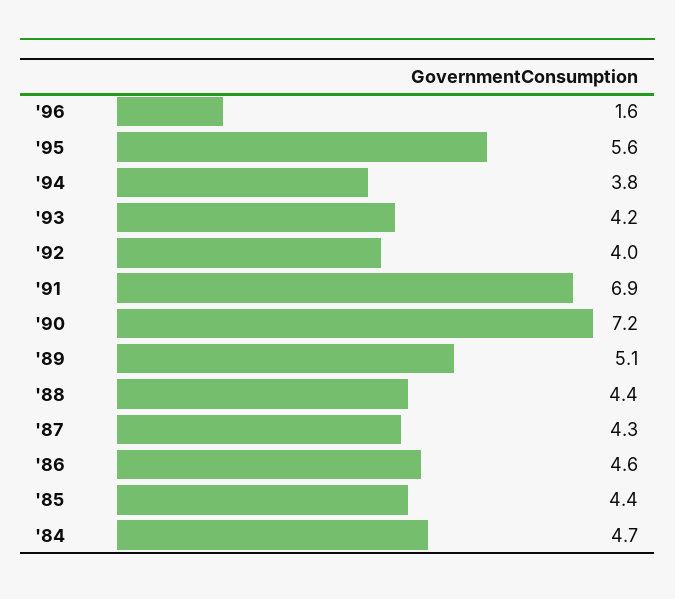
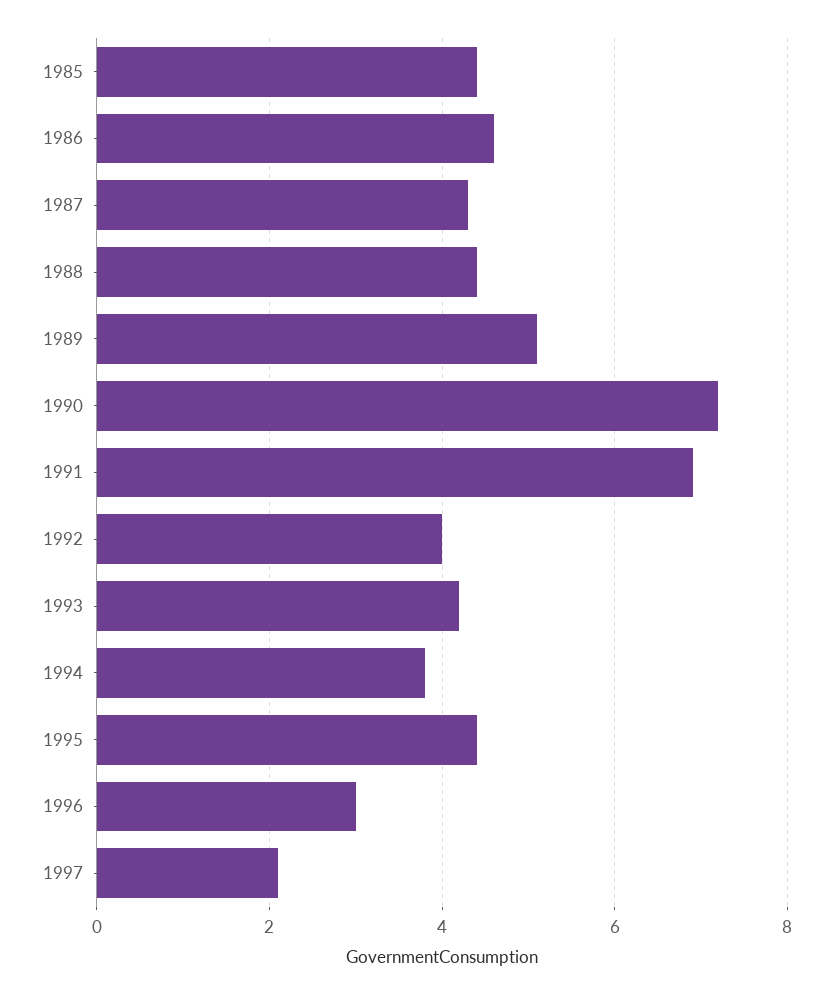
'96: 1.6 -> 3
'95: 5.6 -> 4.5
'84: 4.7 -> none
1997: none -> 2

